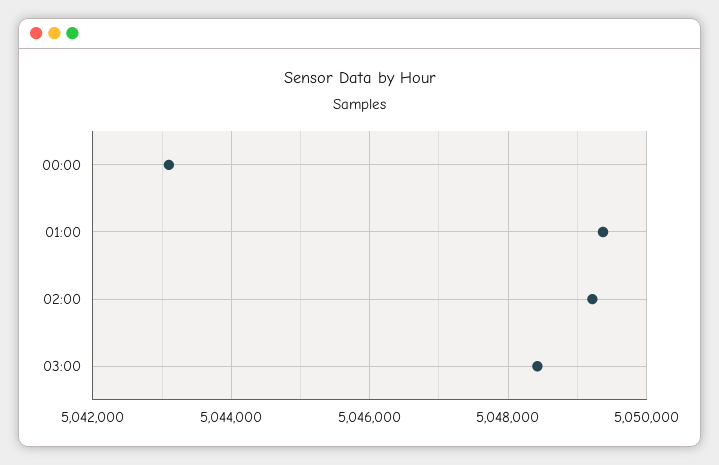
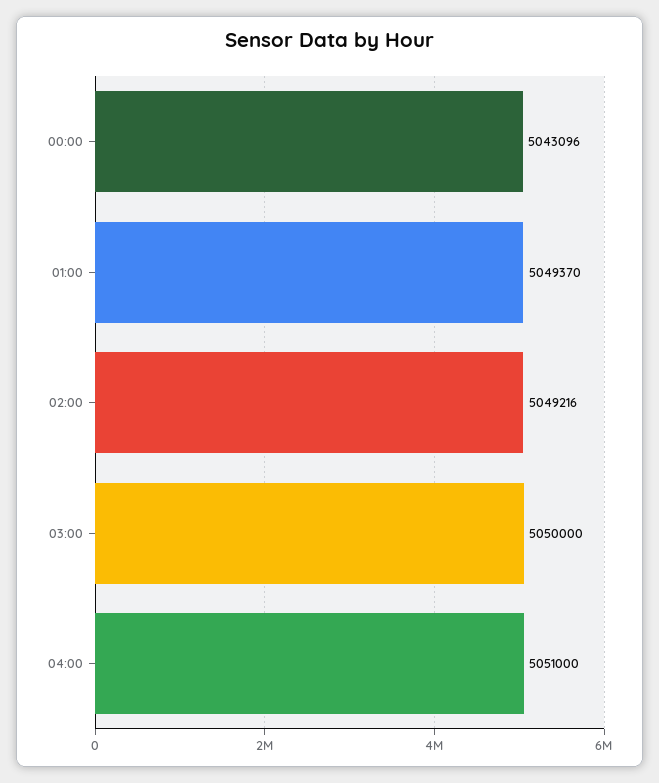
03:00: 5048400 -> 5050000
04:00: none -> 5051000

